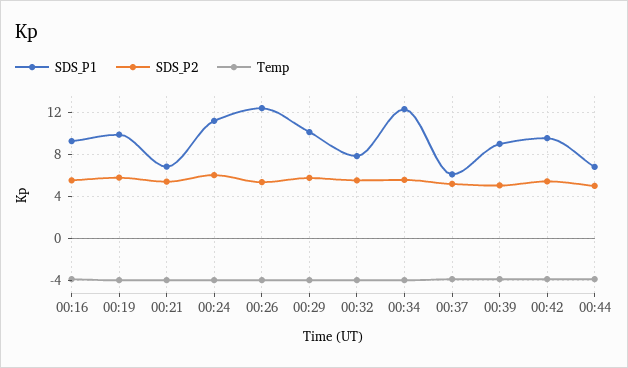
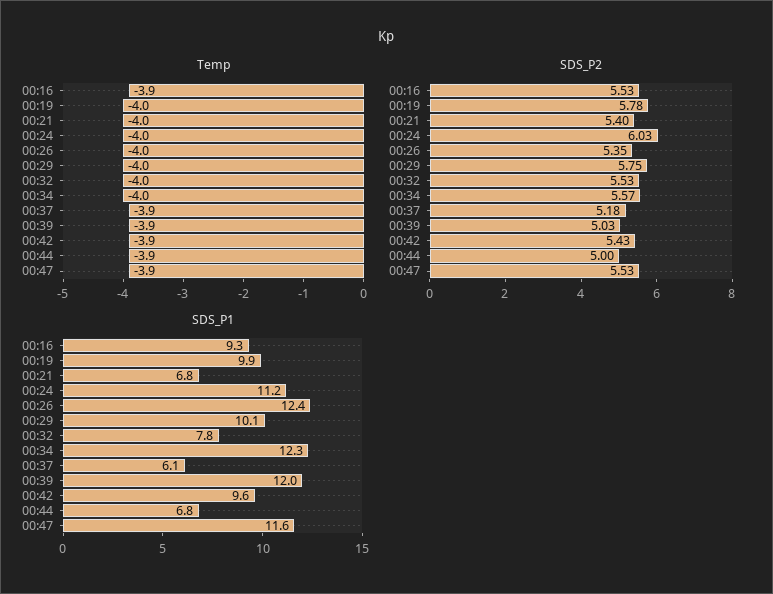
SDS_P1, 00:39: 9 -> 12
Temp, 00:47: none -> -3.9
SDS_P2, 00:47: none -> 5.53
SDS_P1, 00:47: none -> 11.6

